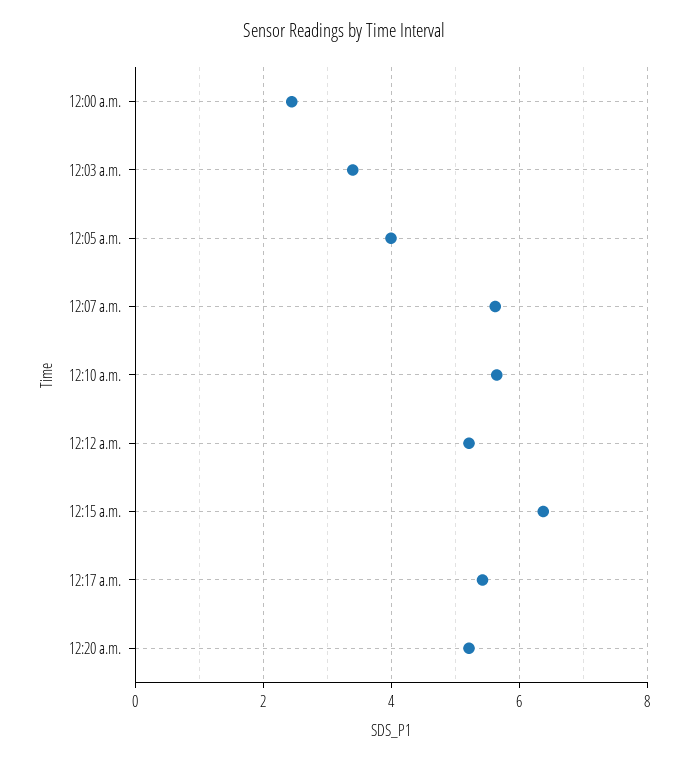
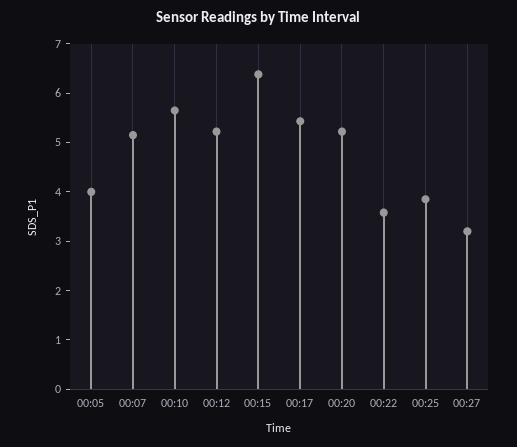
12:00 a.m.: 2.4 -> none
12:03 a.m.: 3.4 -> none
12:07 a.m.: 5.6 -> 5.2
00:22: none -> 3.6
00:25: none -> 3.8
00:27: none -> 3.2

